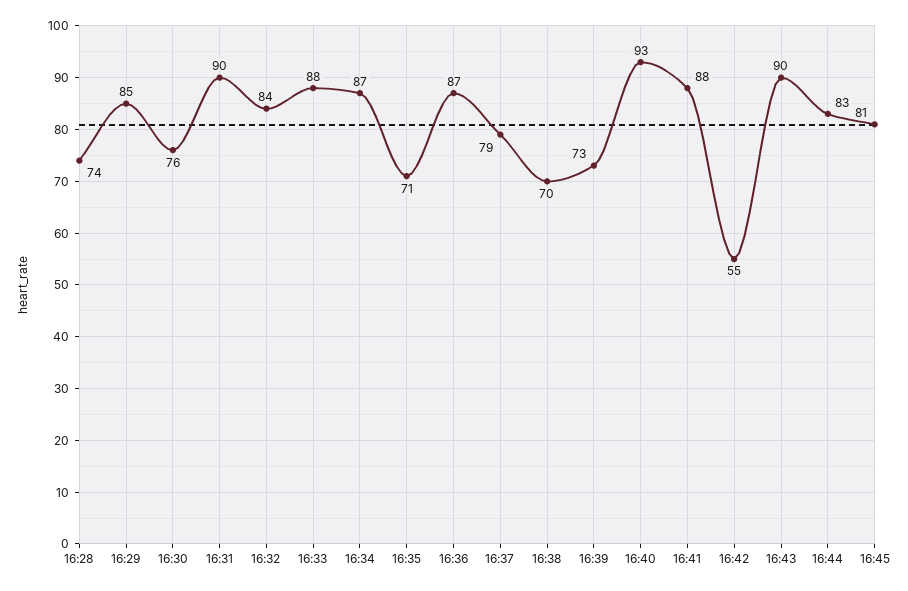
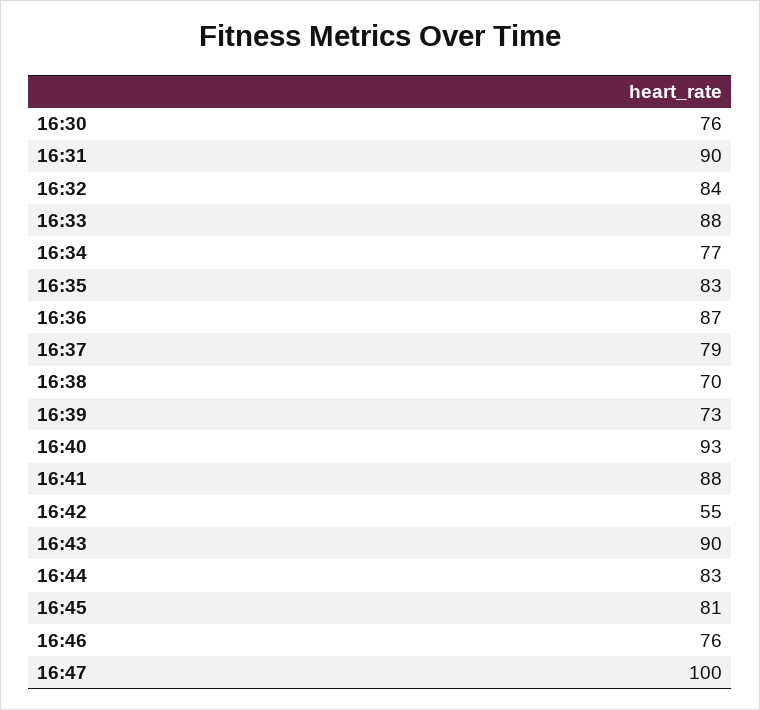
16:28: 74 -> none
16:29: 85 -> none
16:34: 87 -> 77
16:35: 71 -> 83
16:46: none -> 76
16:47: none -> 100

